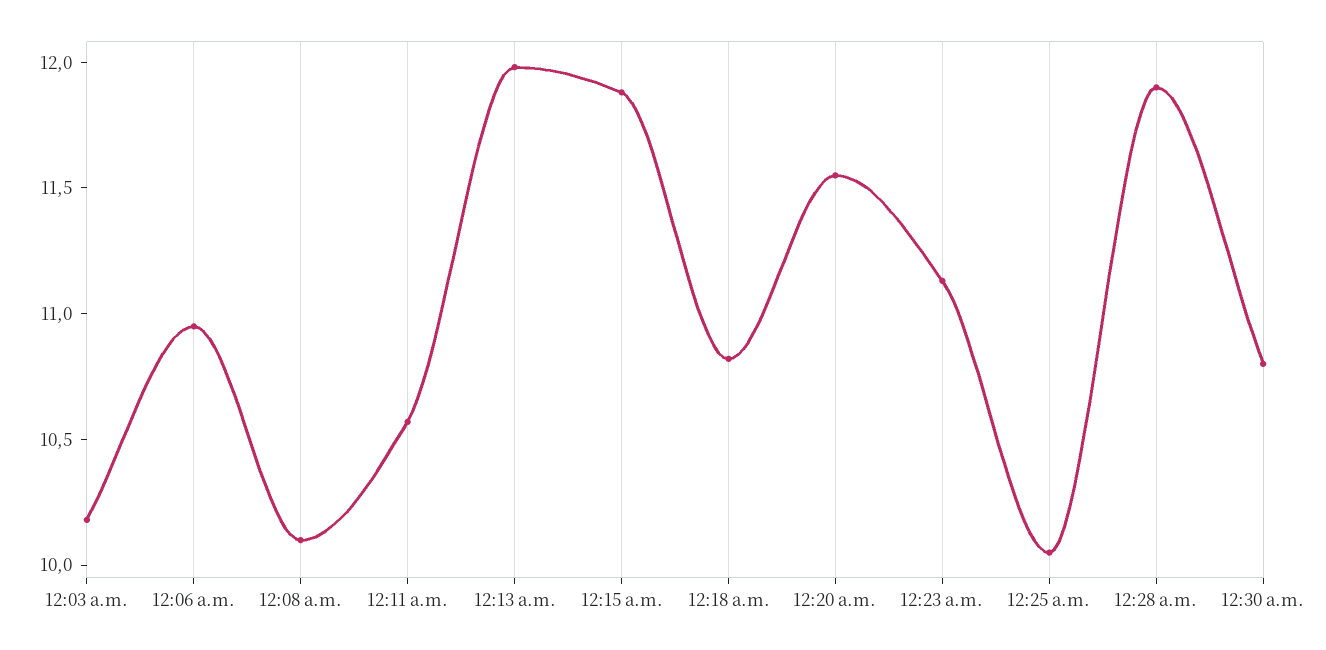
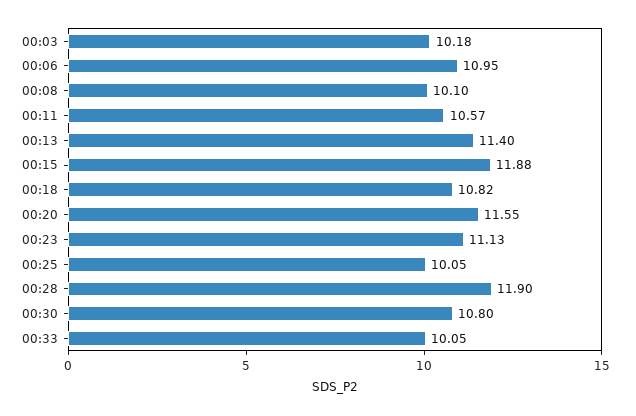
12:13 a.m.: 12 -> 11.4
00:33: none -> 10.05

